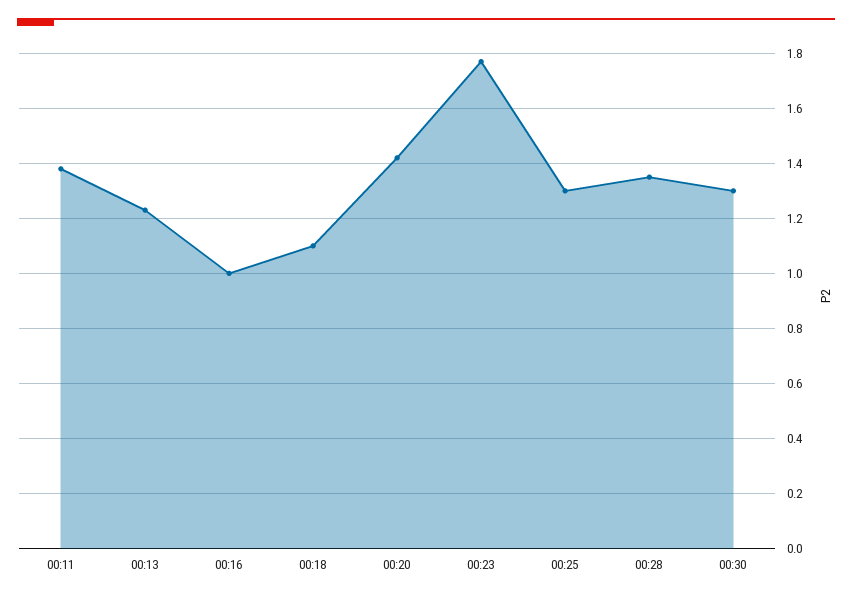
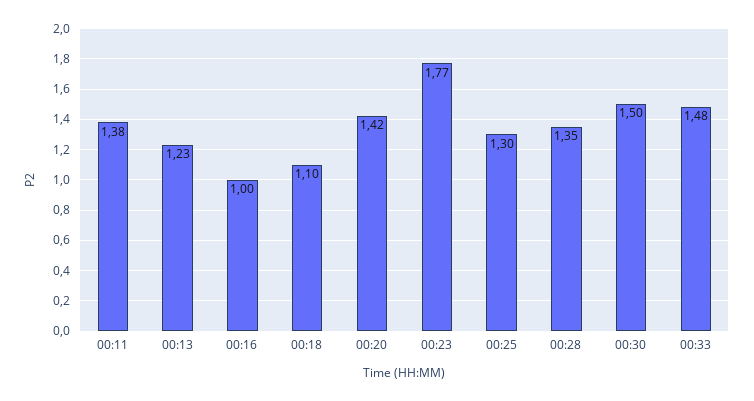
00:30: 1.3 -> 1.5
00:33: none -> 1.48

